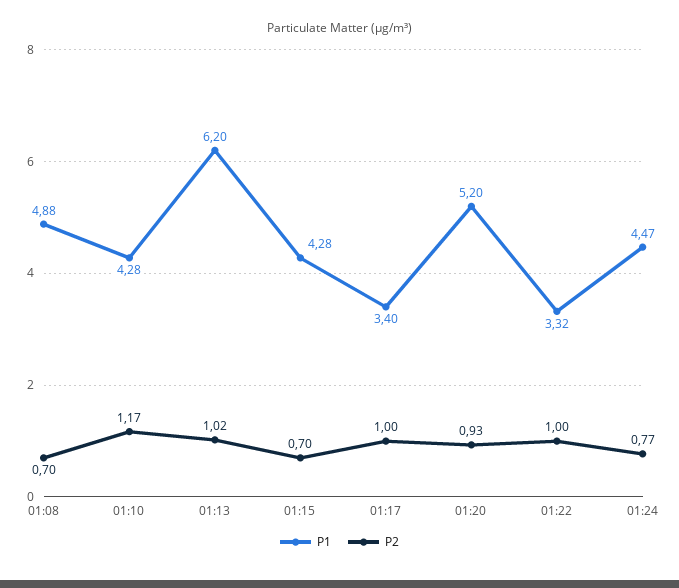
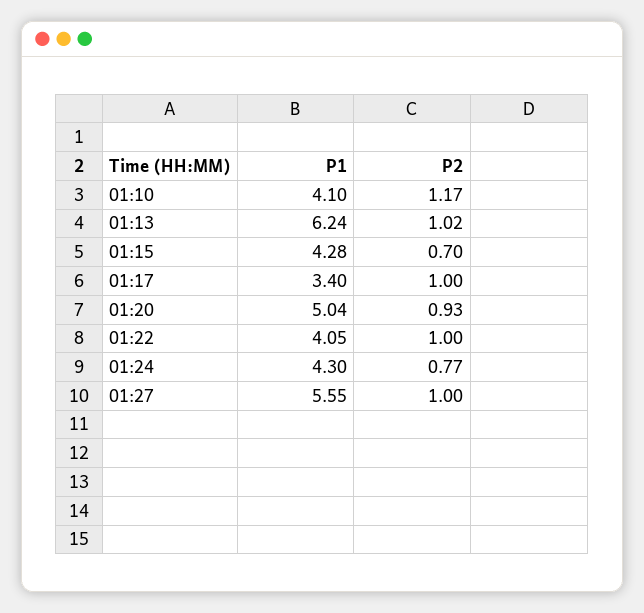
P1, 01:08: 4.88 -> none
P2, 01:08: 0.7 -> none
P1, 01:10: 4.28 -> 4.1
P1, 01:13: 6.2 -> 6.24
P1, 01:20: 5.2 -> 5.04
P1, 01:22: 3.32 -> 4.05
P1, 01:24: 4.47 -> 4.3
P1, 01:27: none -> 5.55
P2, 01:27: none -> 1

